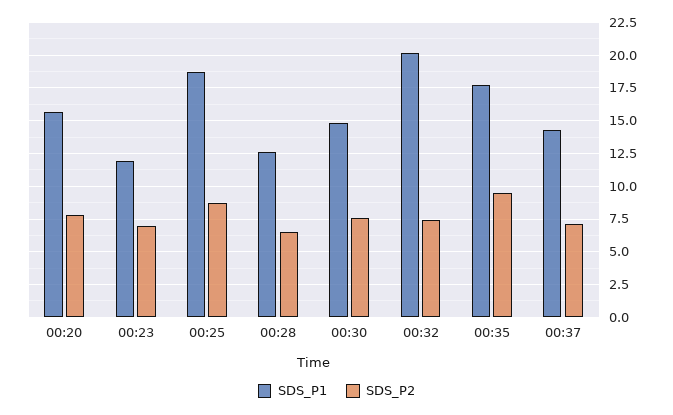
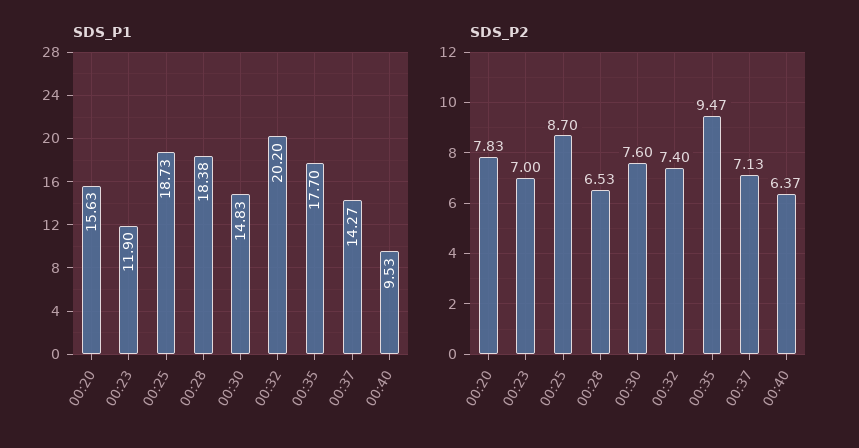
SDS_P1, 00:28: 12.5 -> 18.38
SDS_P1, 00:40: none -> 9.53
SDS_P2, 00:40: none -> 6.37

